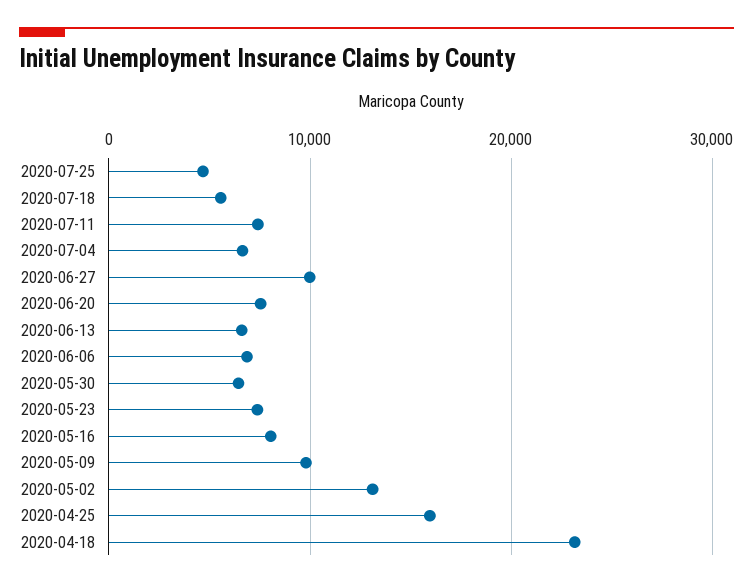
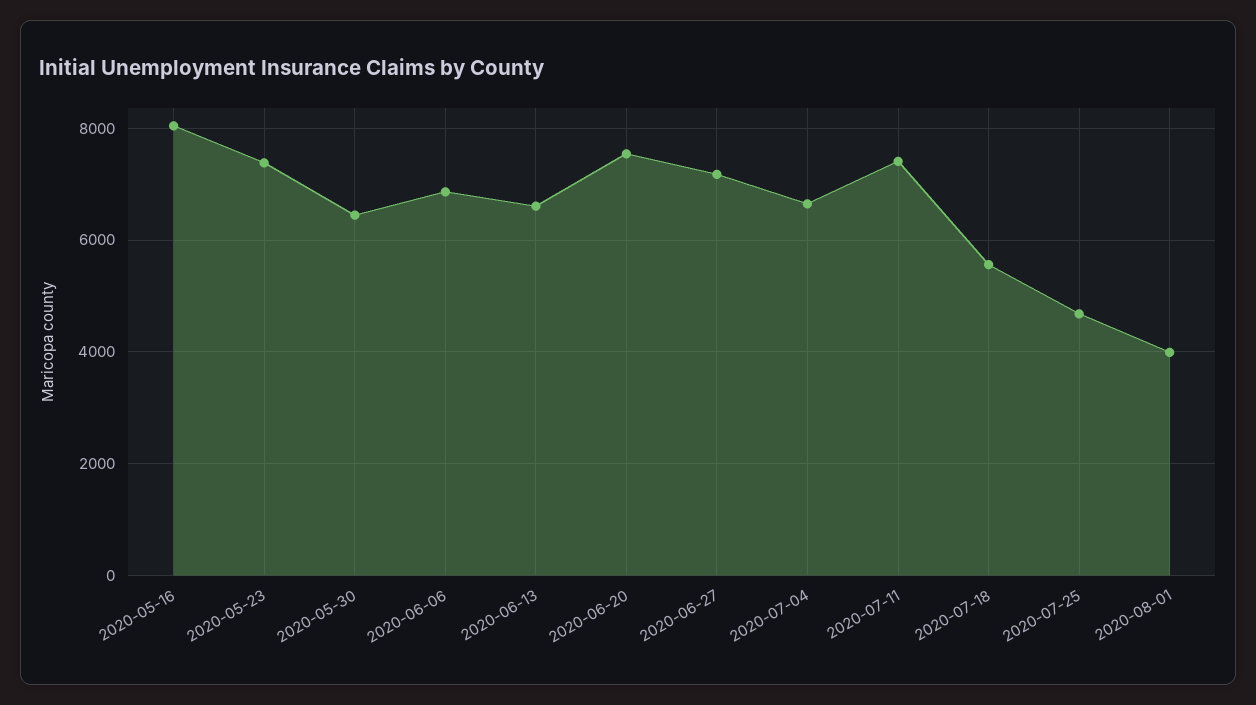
2020-06-27: 10000 -> 7200
2020-05-09: 10000 -> none
2020-05-02: 13000 -> none
2020-04-25: 16000 -> none
2020-04-18: 23000 -> none
2020-08-01: none -> 4000

